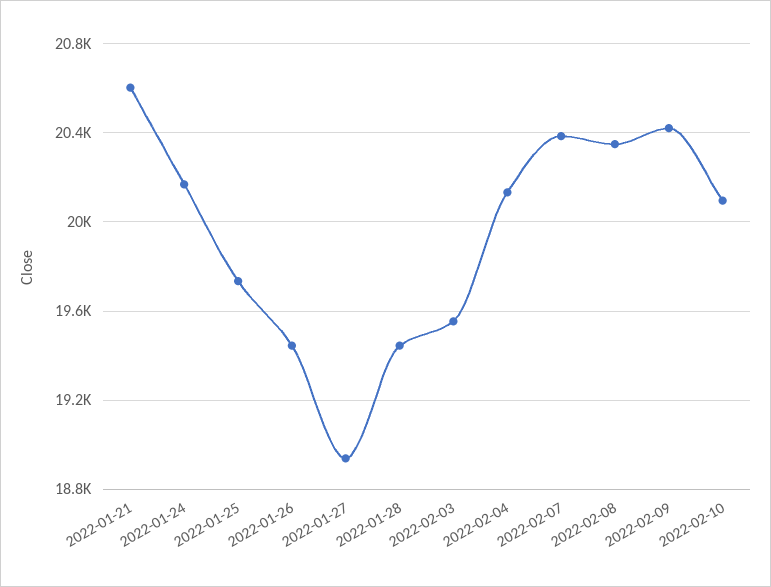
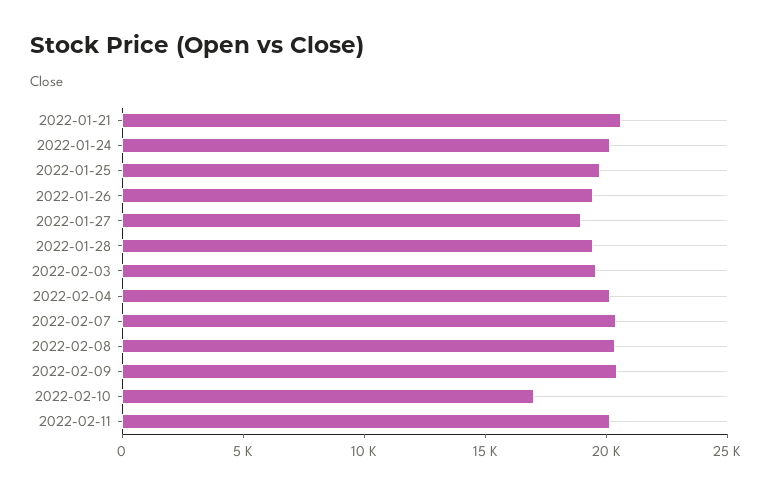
2022-02-10: 20100 -> 17000
2022-02-11: none -> 20000

